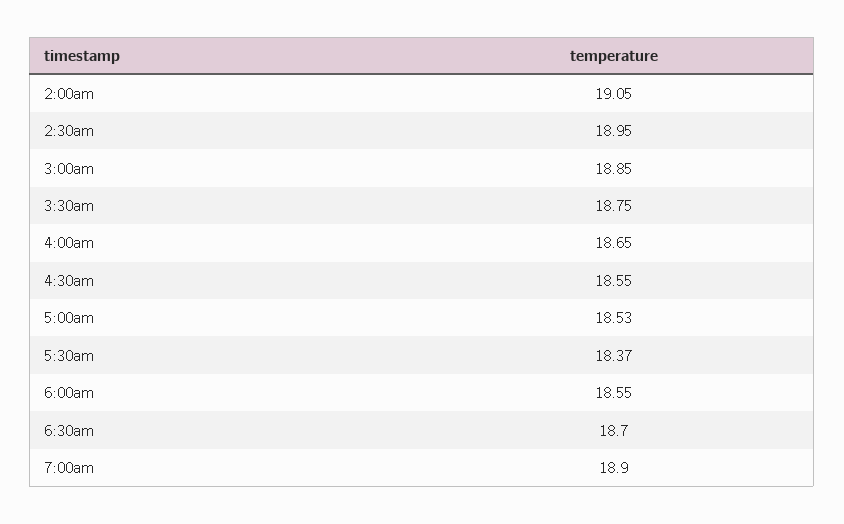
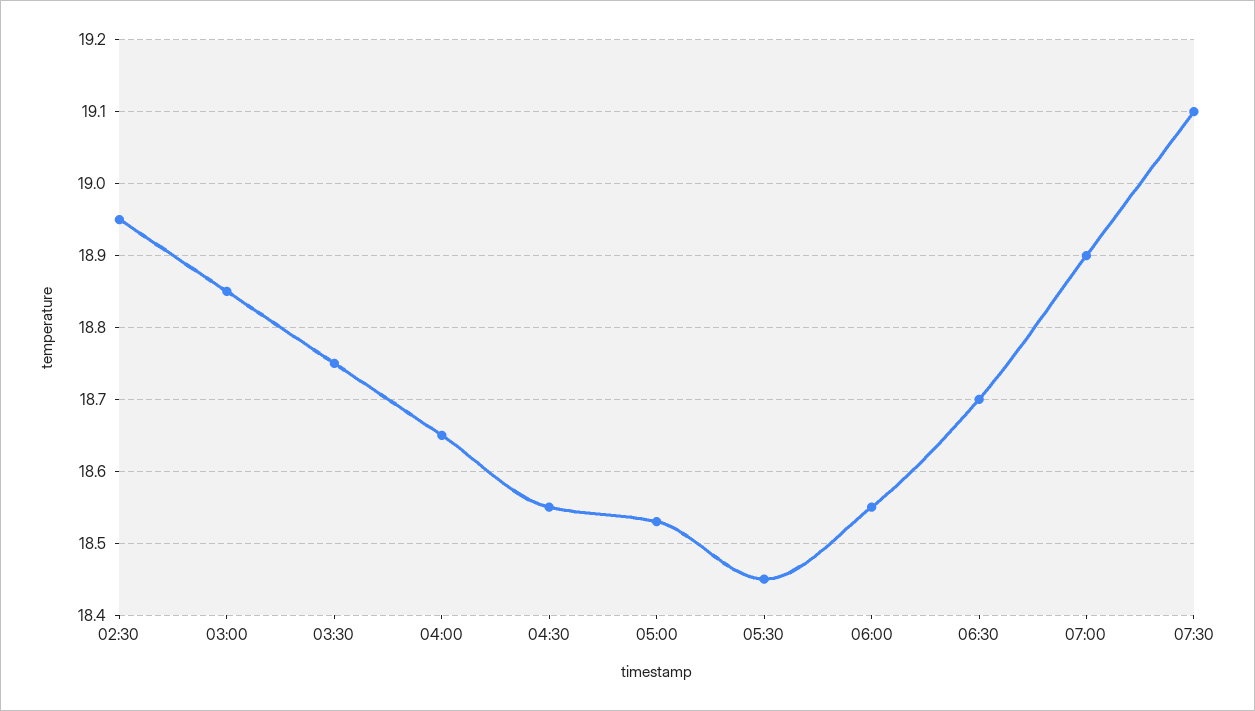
2:00am: 19.05 -> none
5:30am: 18.37 -> 18.45
07:30: none -> 19.1

